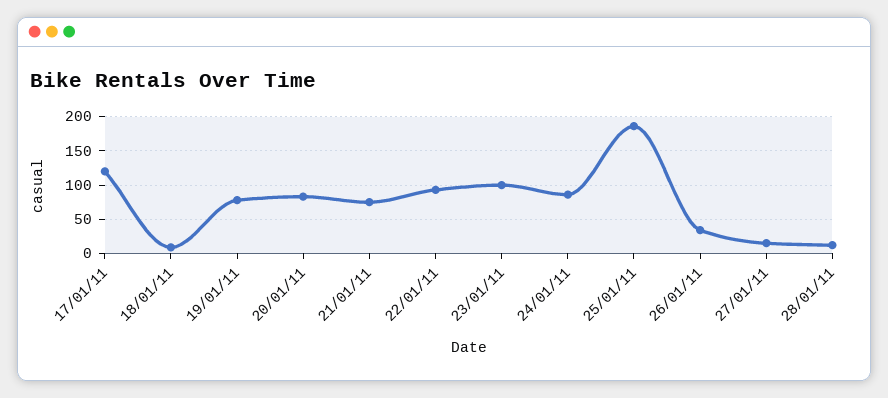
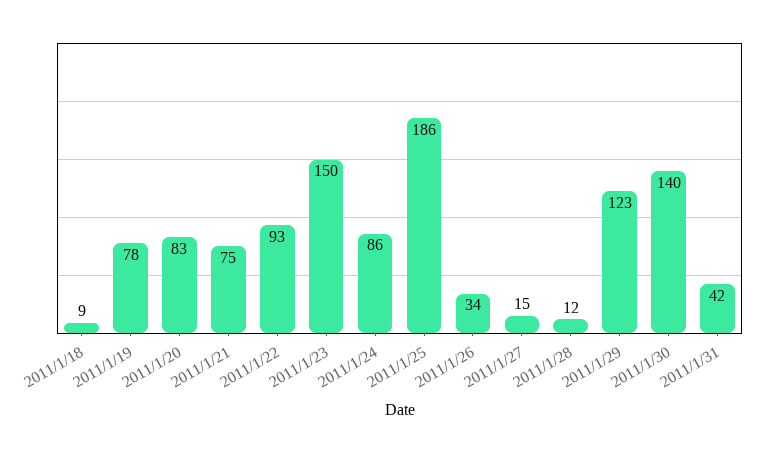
17/01/11: 120 -> none
23/01/11: 100 -> 150
2011/1/29: none -> 123
2011/1/30: none -> 140
2011/1/31: none -> 42

